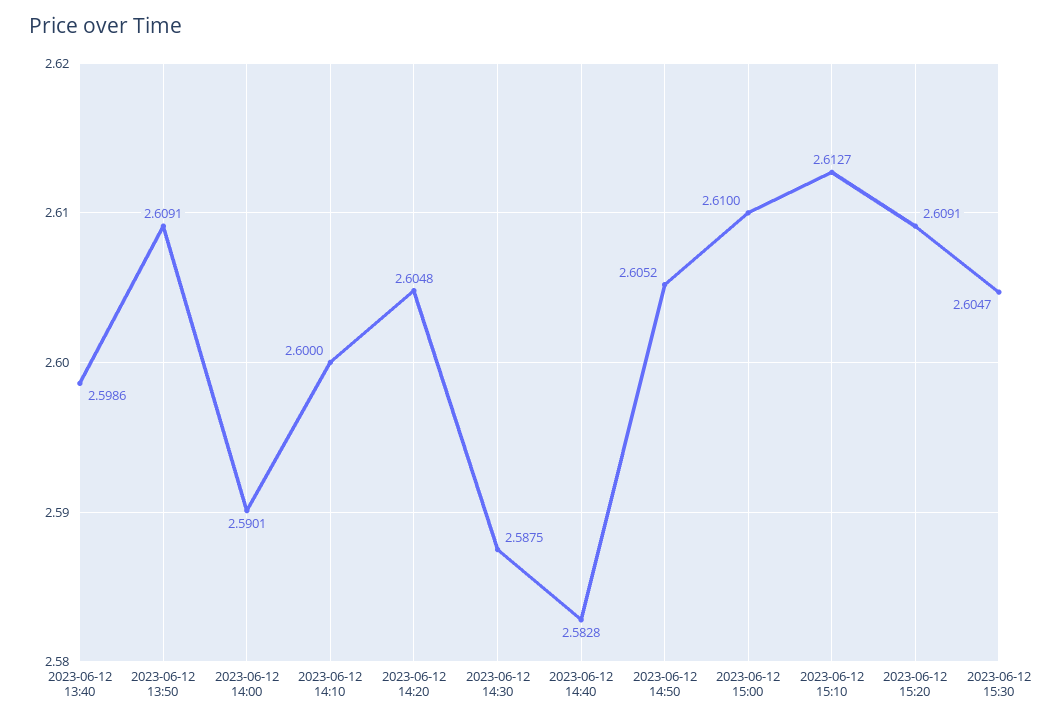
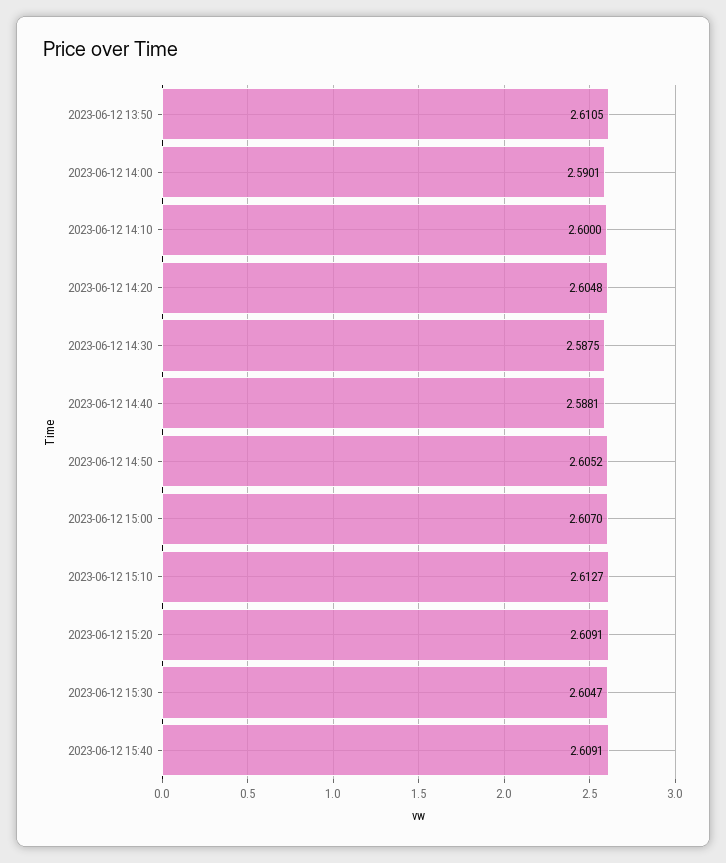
2023-06-12 13:40: 2.5986 -> none
2023-06-12 13:50: 2.6091 -> 2.6105
2023-06-12 14:40: 2.5828 -> 2.5881
2023-06-12 15:00: 2.61 -> 2.607
2023-06-12 15:40: none -> 2.6091

